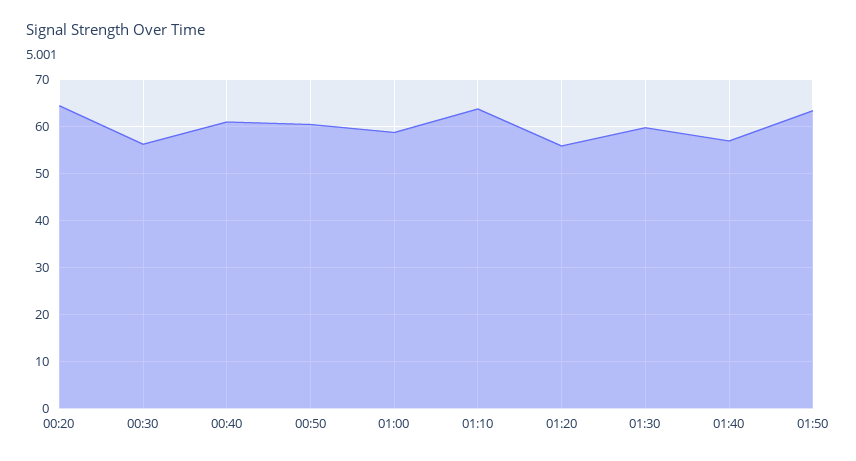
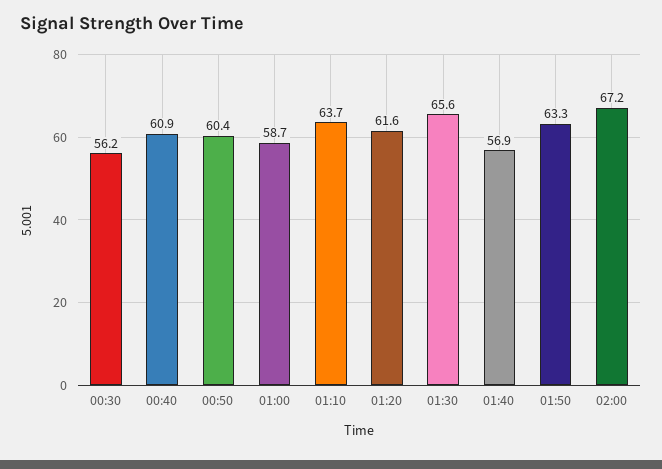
00:20: 64 -> none
01:20: 56 -> 61.6
01:30: 60 -> 65.6
02:00: none -> 67.2

